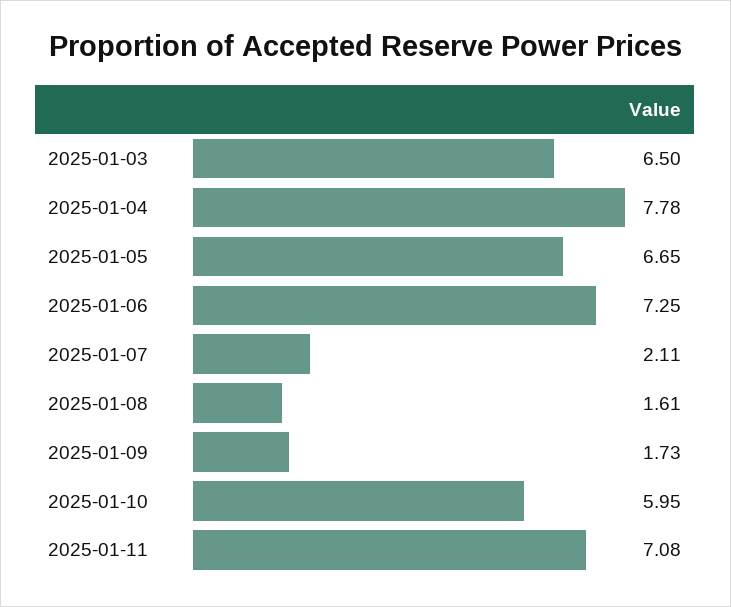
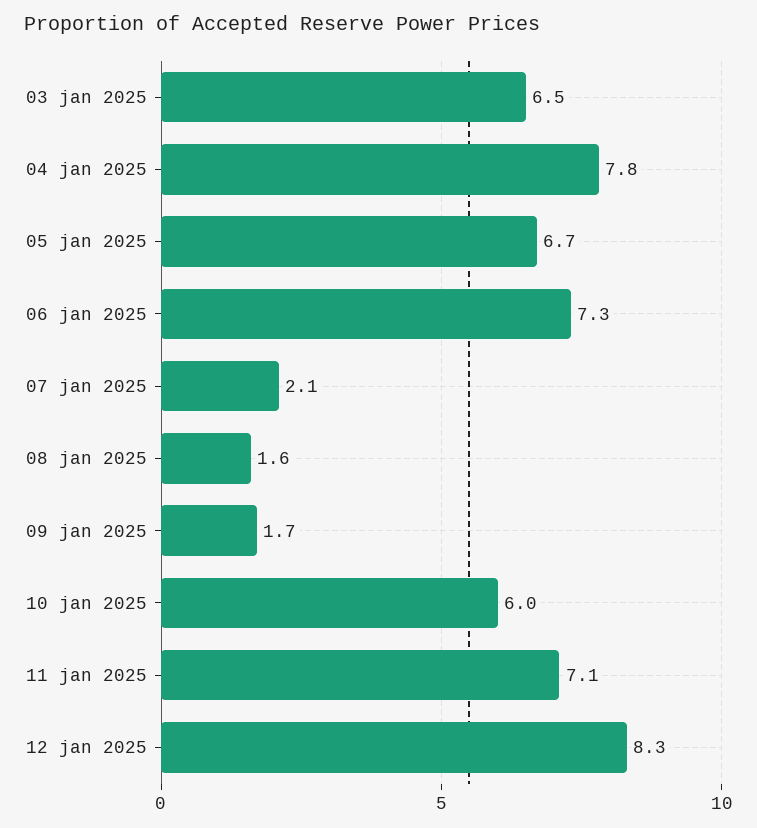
12 jan 2025: none -> 8.3

